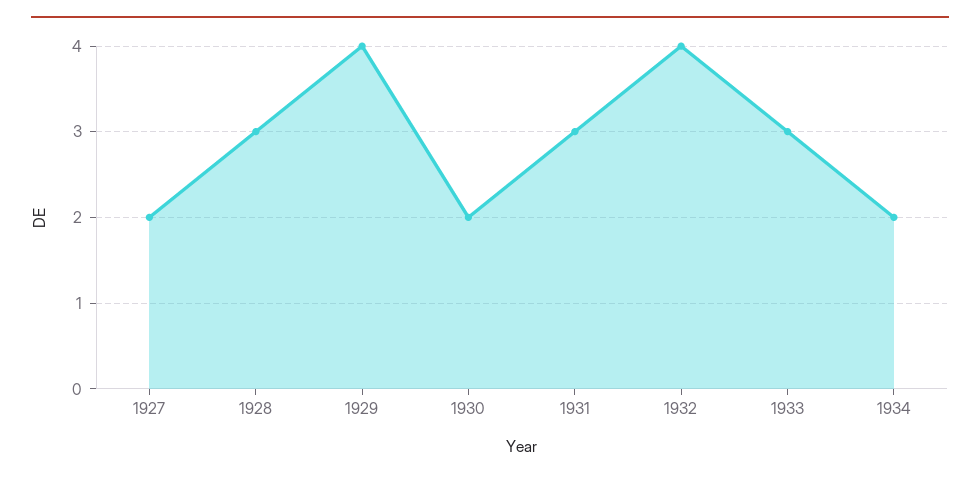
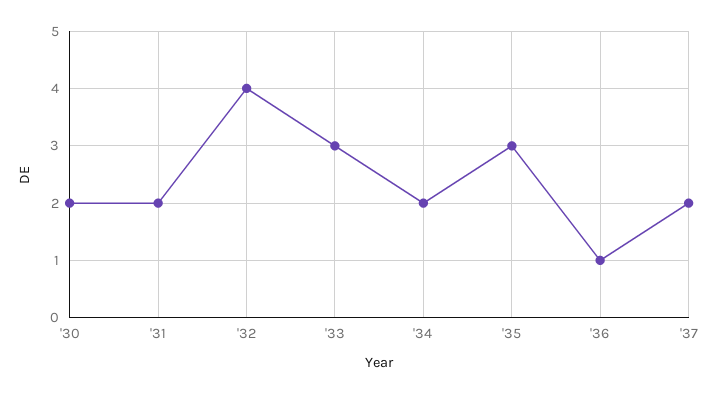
1927: 2 -> none
1928: 3 -> none
1929: 4 -> none
1931: 3 -> 2
'35: none -> 3
'36: none -> 1
'37: none -> 2

